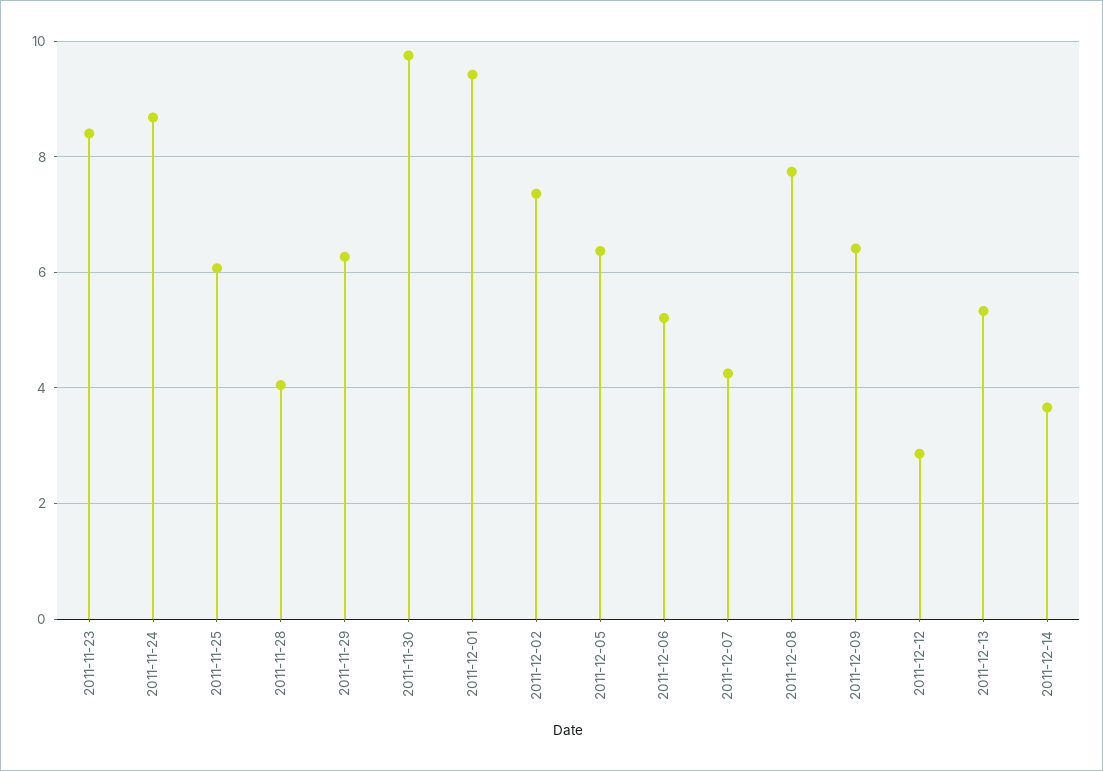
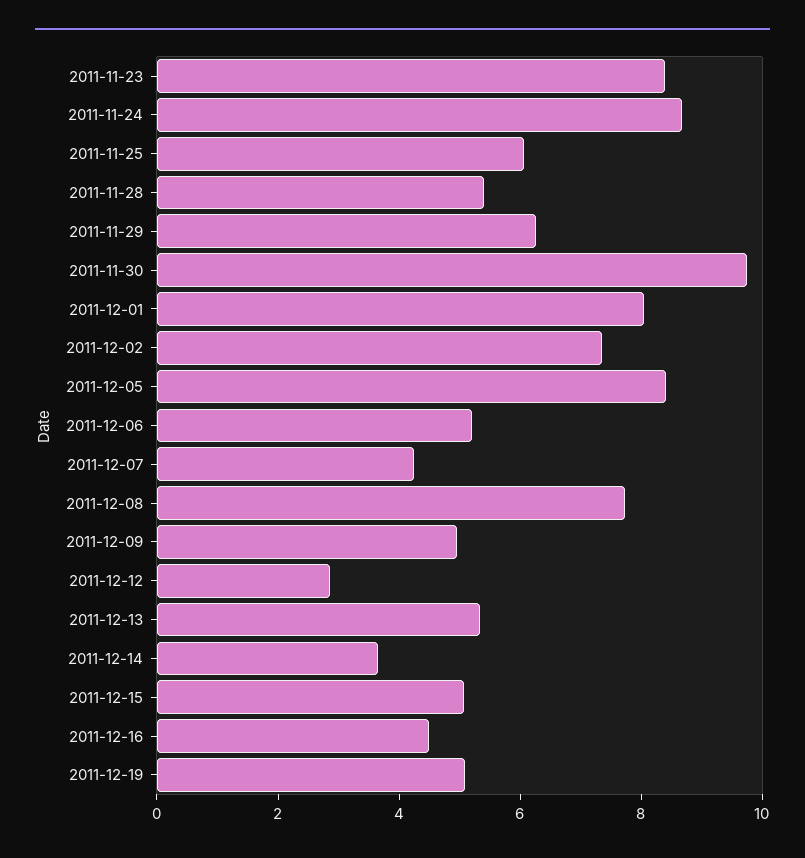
2011-11-28: 4 -> 5.5
2011-12-01: 9.4 -> 8
2011-12-05: 6.4 -> 8.5
2011-12-09: 6.4 -> 5
2011-12-15: none -> 5
2011-12-16: none -> 4.5
2011-12-19: none -> 5

